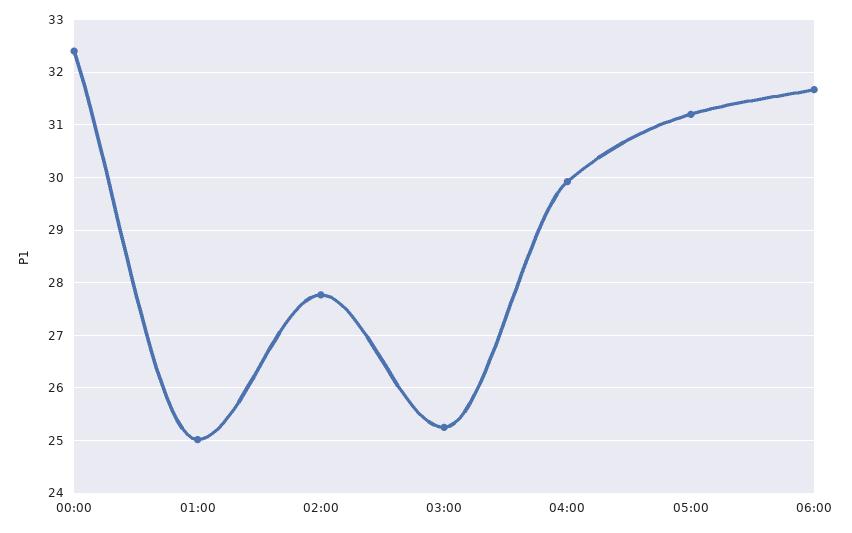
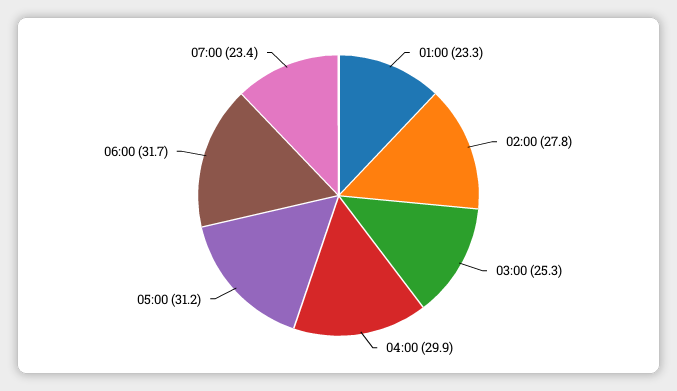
00:00: 32.4 -> none
01:00: 25 -> 23.3
07:00: none -> 23.4

